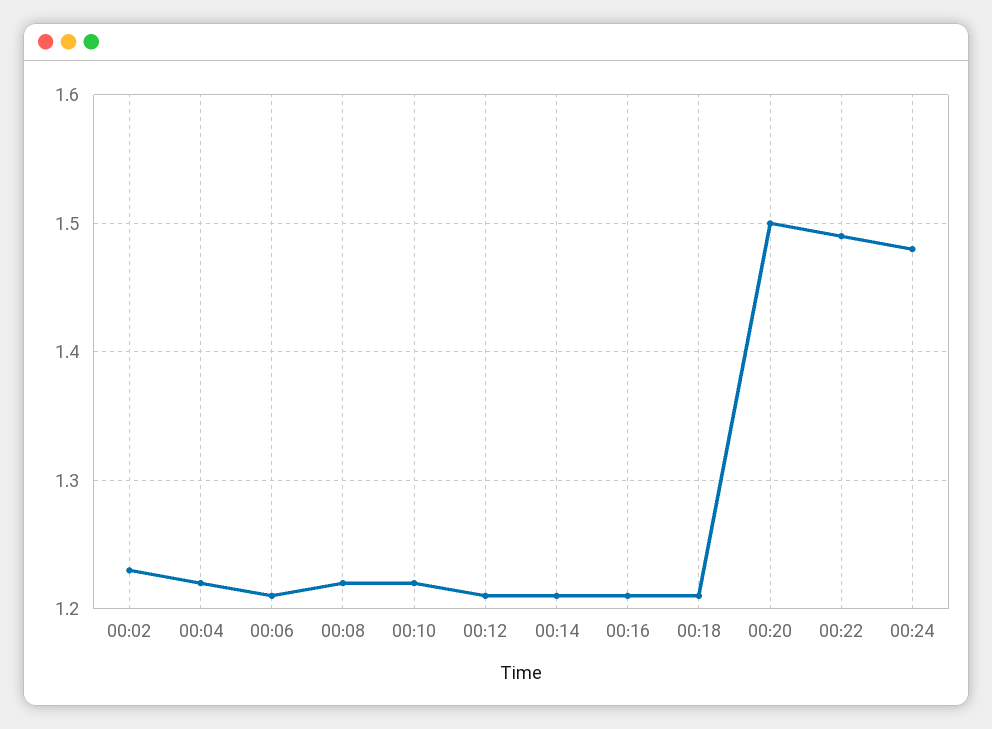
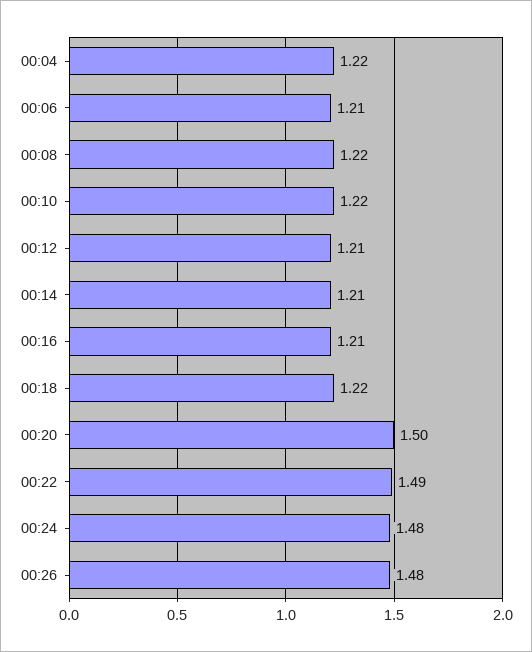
00:02: 1.23 -> none
00:18: 1.21 -> 1.22
00:26: none -> 1.48

